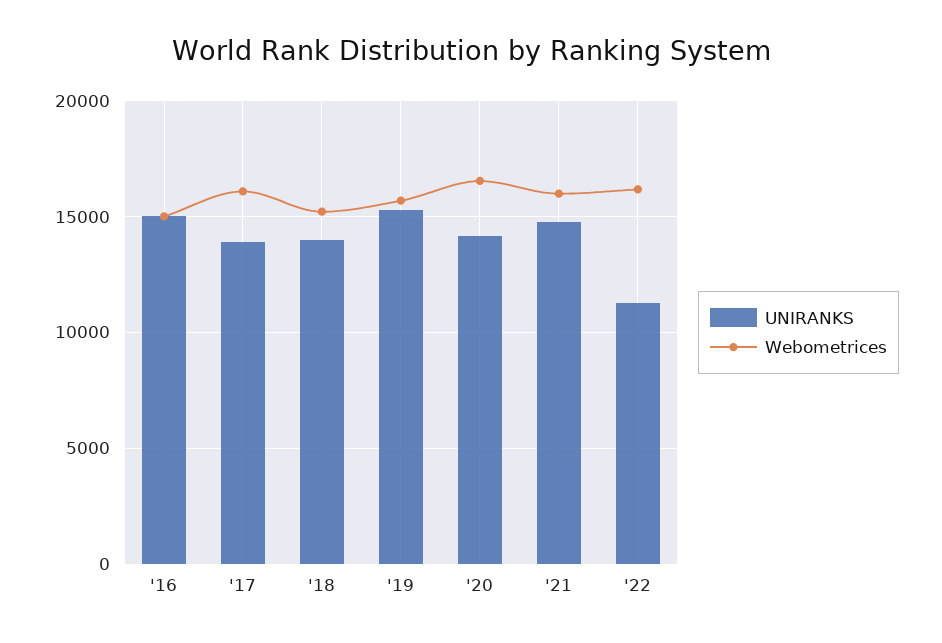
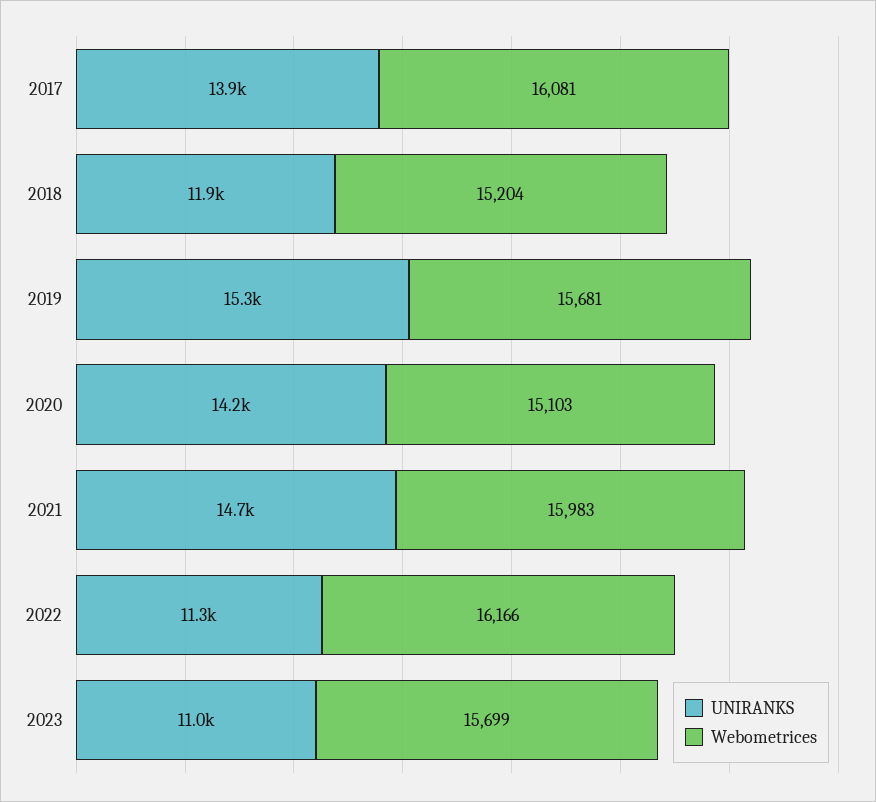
UNIRANKS, '16: 15000 -> none
Webometrices, '16: 15000 -> none
UNIRANKS, '18: 14000 -> 11900
Webometrices, '20: 16500 -> 15103
UNIRANKS, 2023: none -> 11000
Webometrices, 2023: none -> 15699

